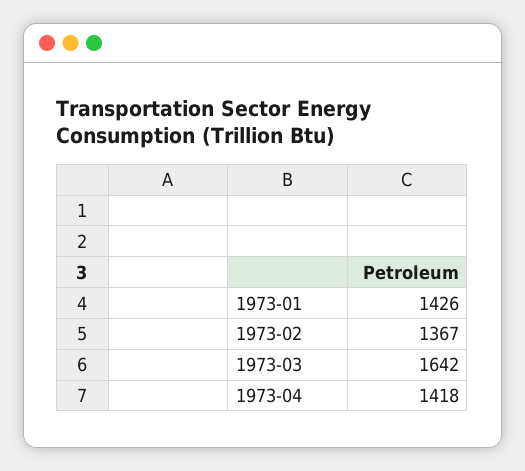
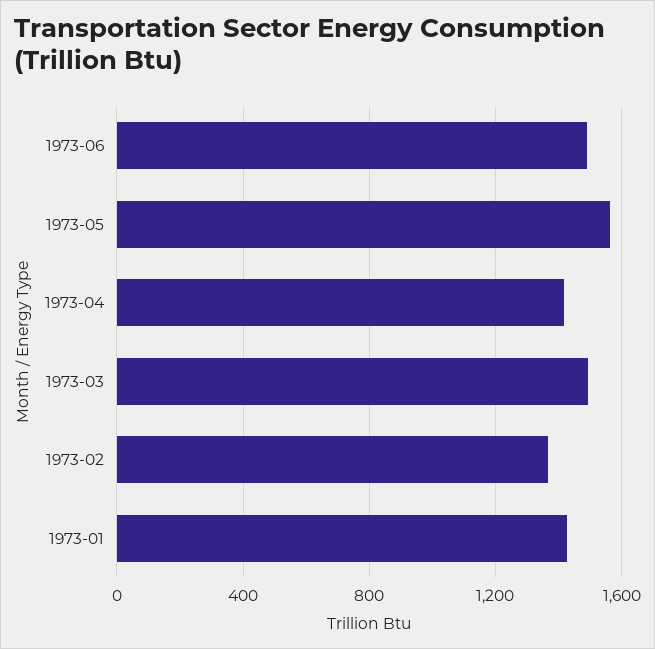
1973-03: 1642 -> 1500
1973-06: none -> 1500
1973-05: none -> 1550

